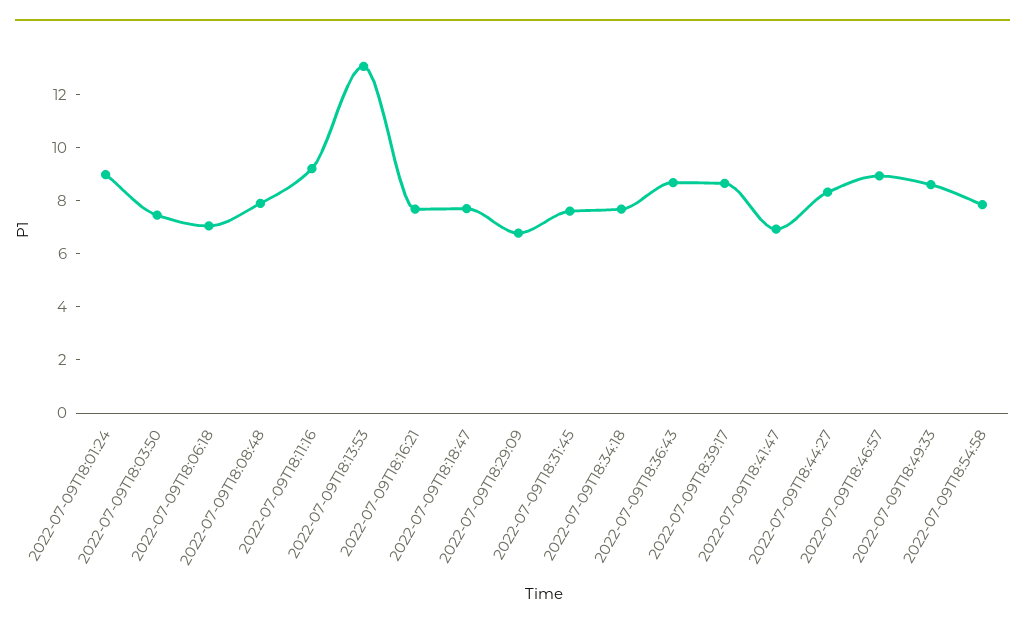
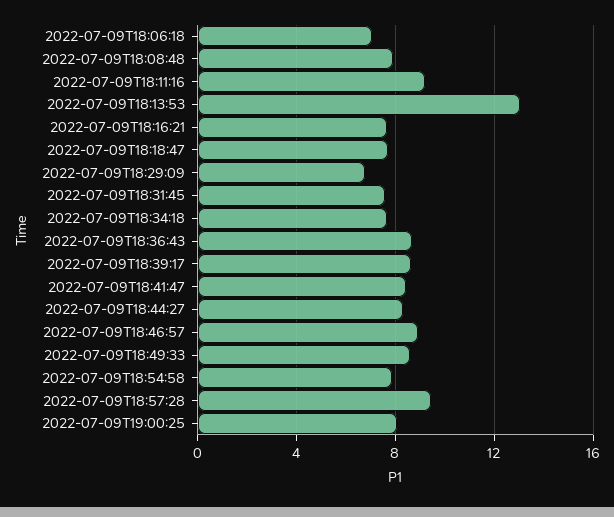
2022-07-09T18:01:24: 9 -> none
2022-07-09T18:03:50: 7.5 -> none
2022-07-09T18:41:47: 7 -> 8.5
2022-07-09T18:57:28: none -> 9.5
2022-07-09T19:00:25: none -> 8

